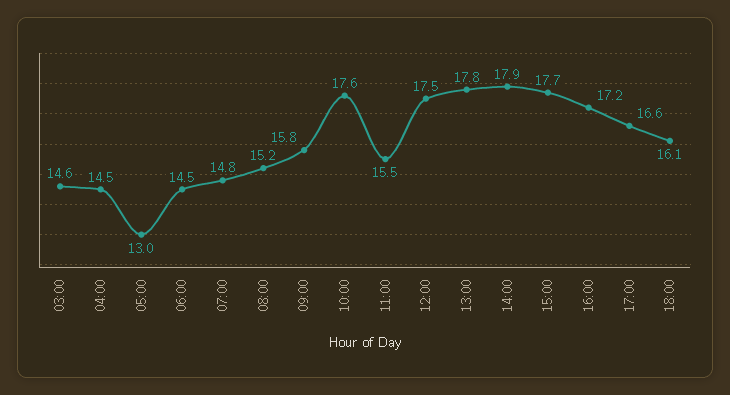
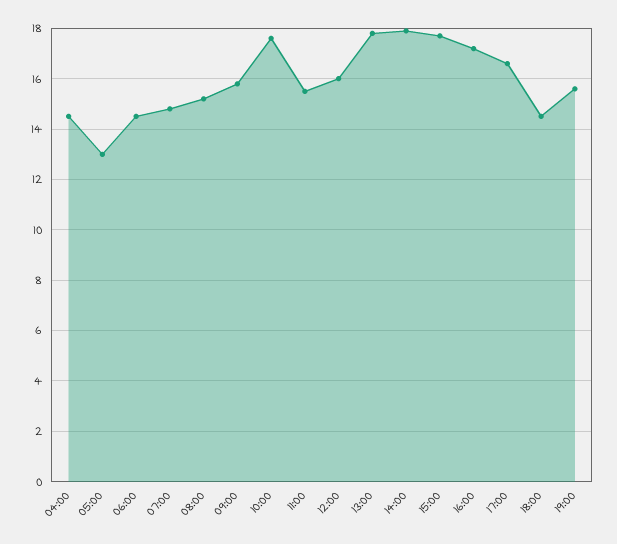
03:00: 14.6 -> none
12:00: 17.5 -> 16
18:00: 16.1 -> 14.5
19:00: none -> 15.5

